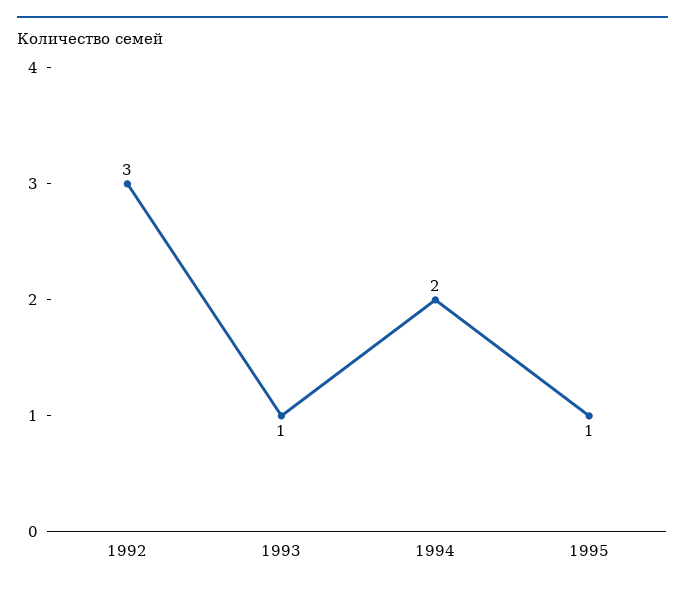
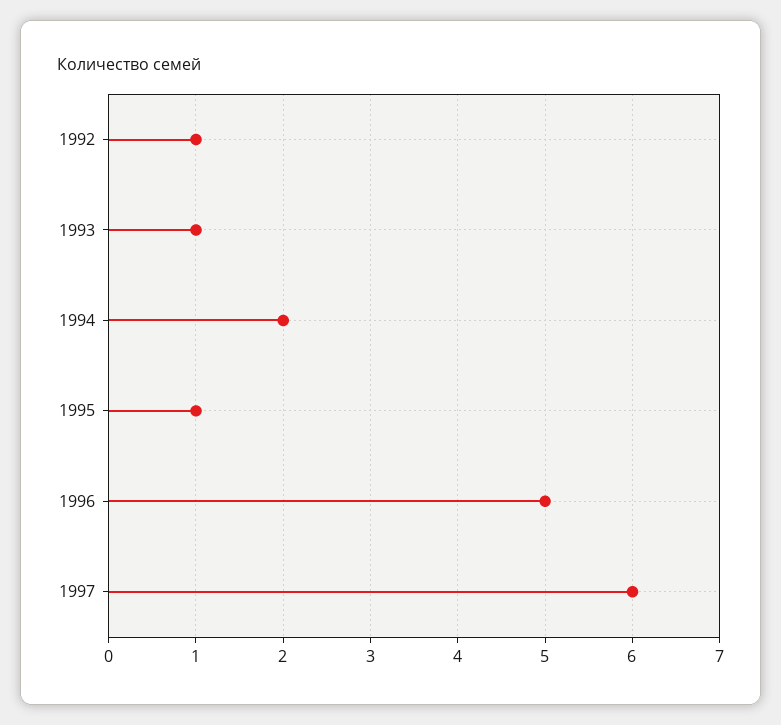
1992: 3 -> 1
1996: none -> 5
1997: none -> 6

